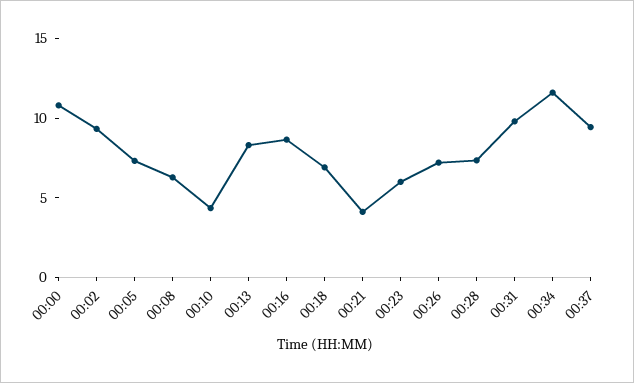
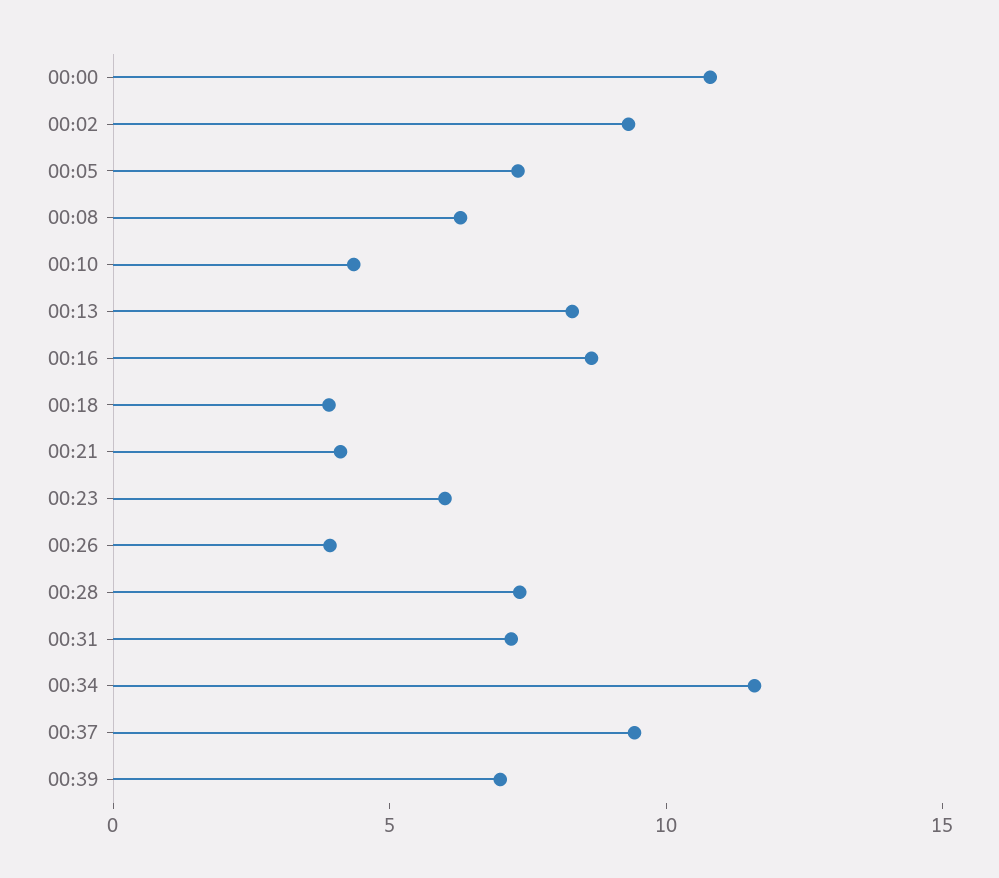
00:18: 7 -> 4
00:26: 7 -> 4
00:31: 10 -> 7
00:39: none -> 7

